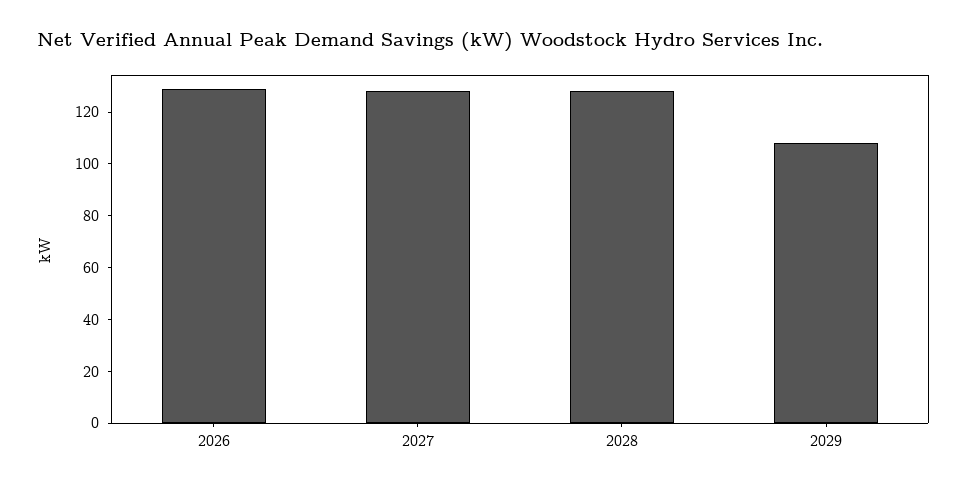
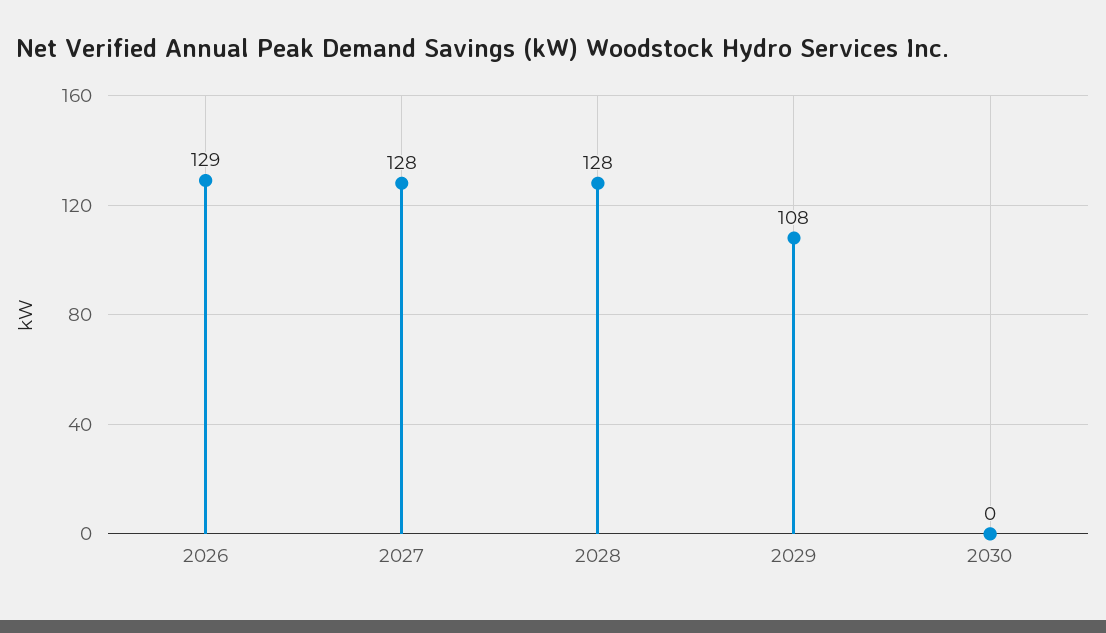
2030: none -> 0

